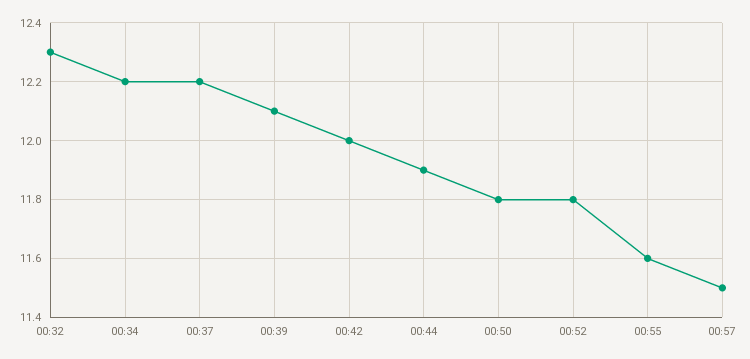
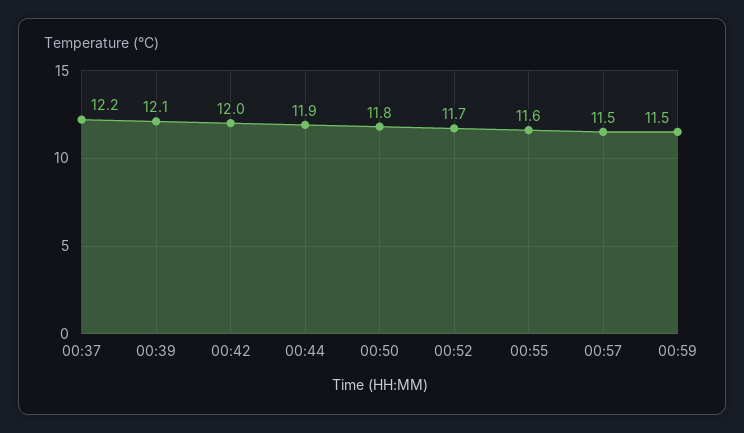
00:32: 12.3 -> none
00:34: 12.2 -> none
00:52: 11.8 -> 11.7
00:59: none -> 11.5

